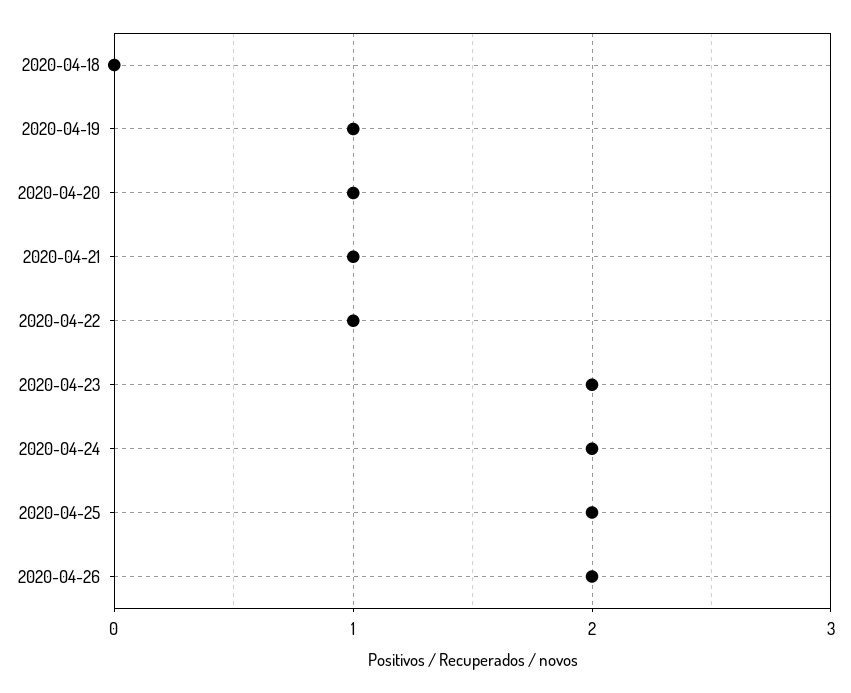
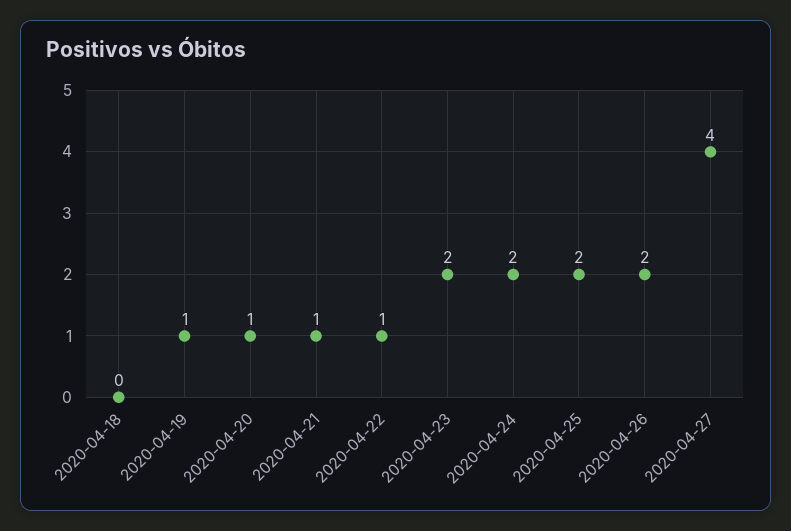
2020-04-27: none -> 4

